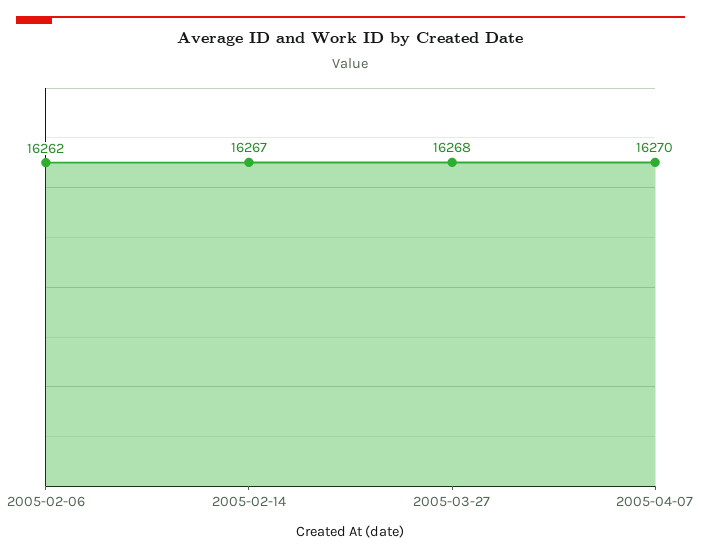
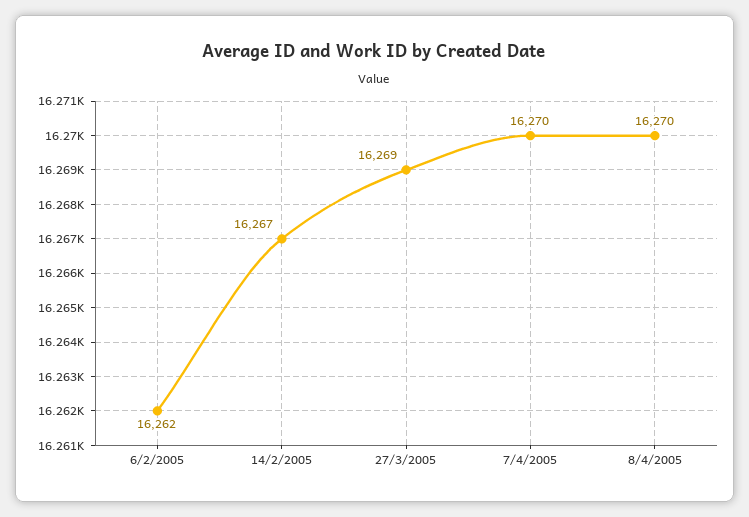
2005-03-27: 16268 -> 16269
8/4/2005: none -> 16270

